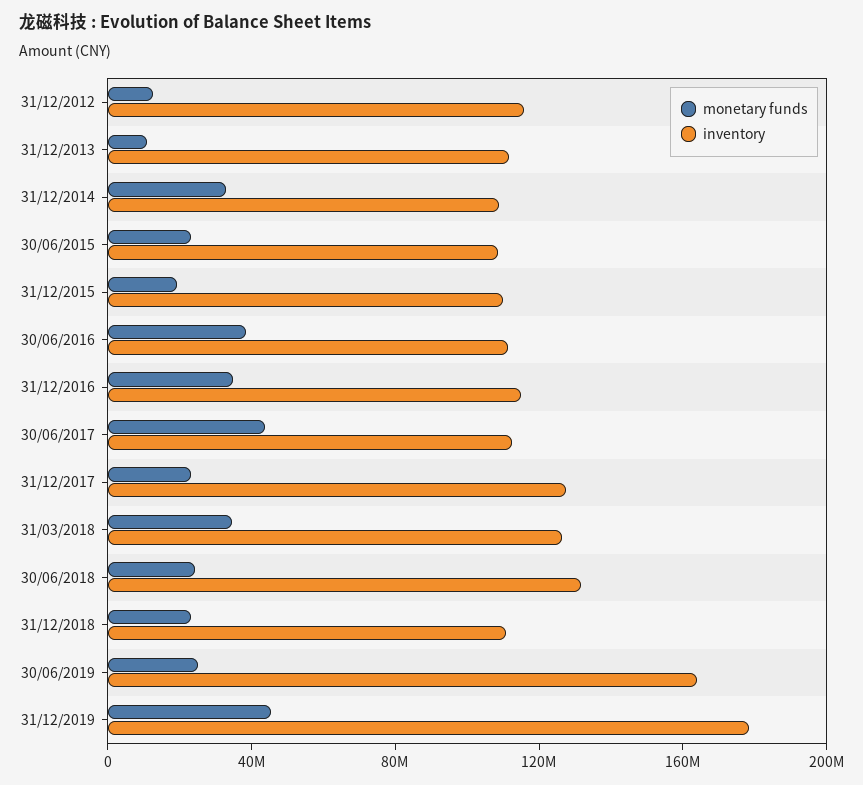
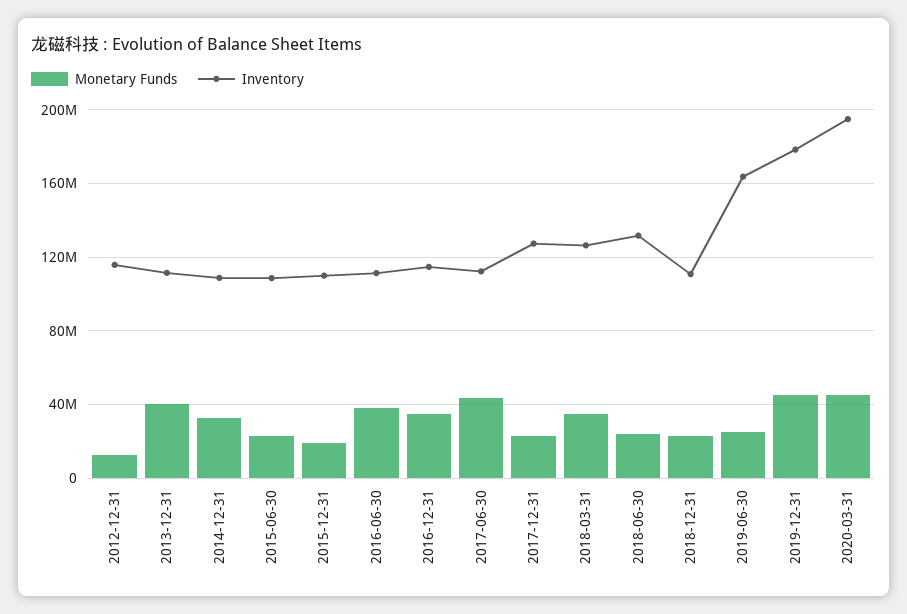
monetary funds, 31/12/2013: 10000000 -> 40000000
monetary funds, 2020-03-31: none -> 45000000
inventory, 2020-03-31: none -> 195000000

